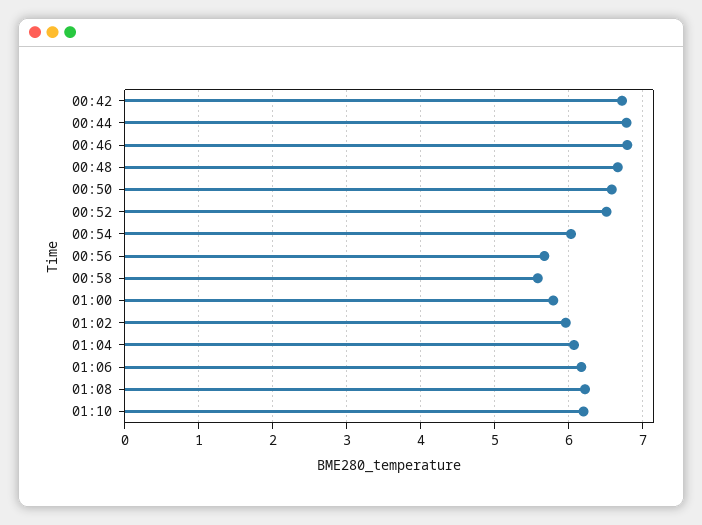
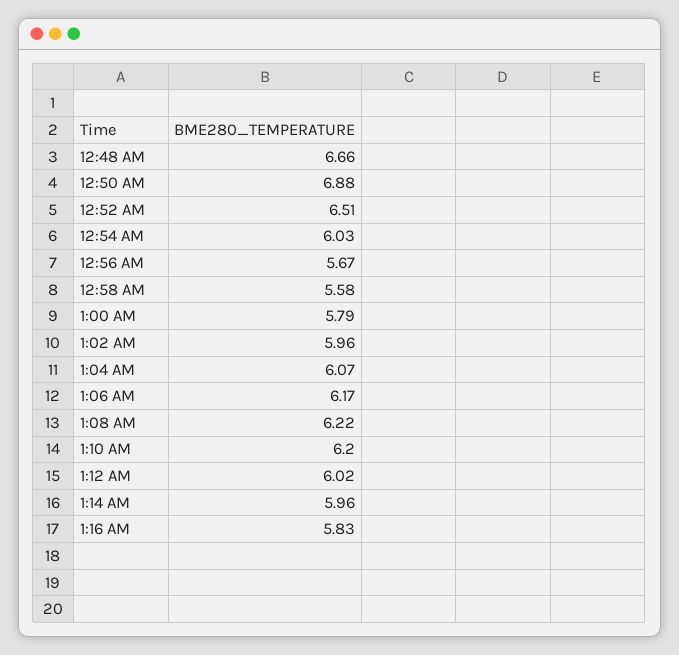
00:42: 6.7 -> none
00:44: 6.8 -> none
00:46: 6.8 -> none
00:50: 6.6 -> 6.88
1:12 AM: none -> 6.02
1:14 AM: none -> 5.96
1:16 AM: none -> 5.83

